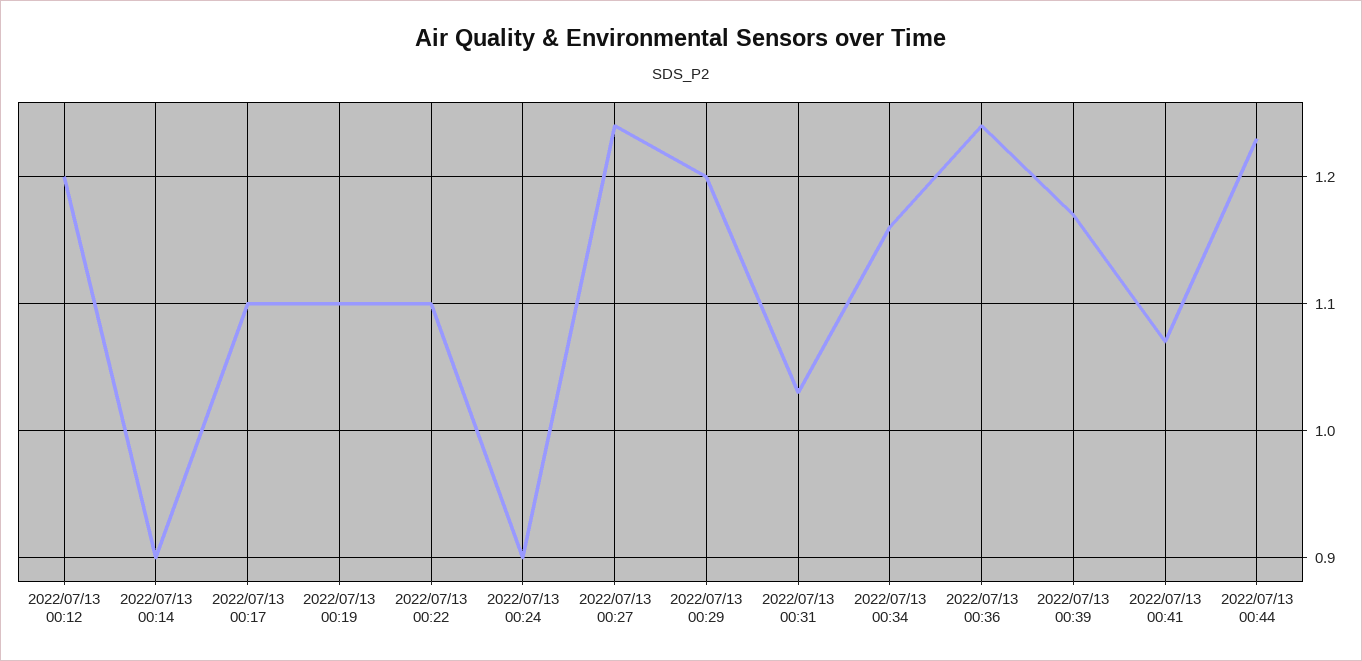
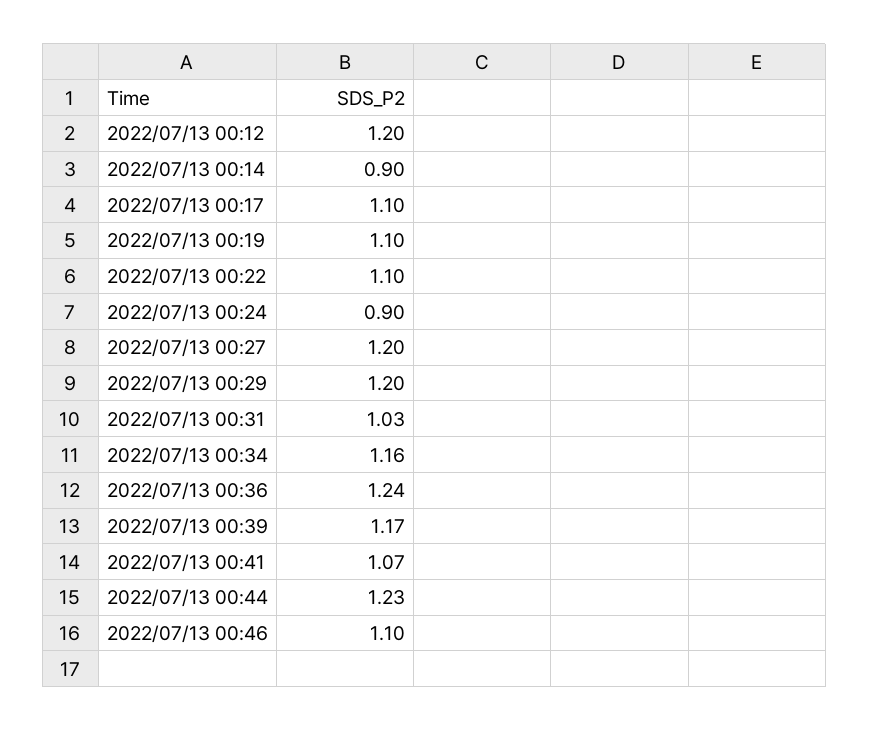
2022/07/13 00:27: 1.24 -> 1.2
2022/07/13 00:46: none -> 1.1

